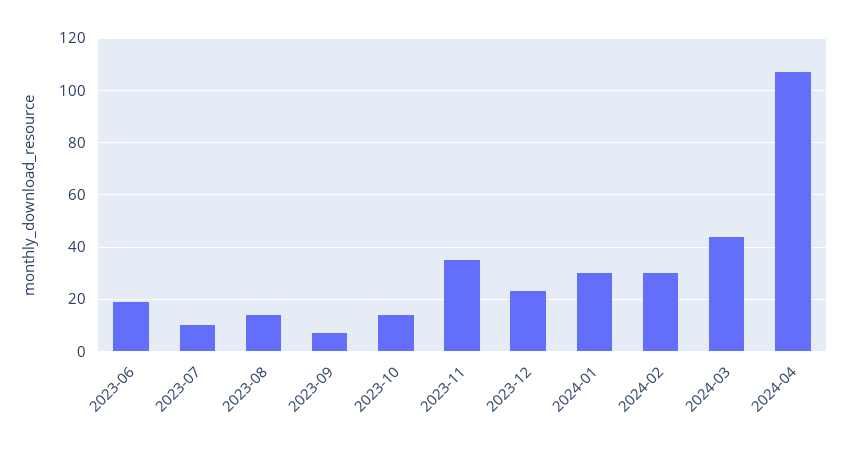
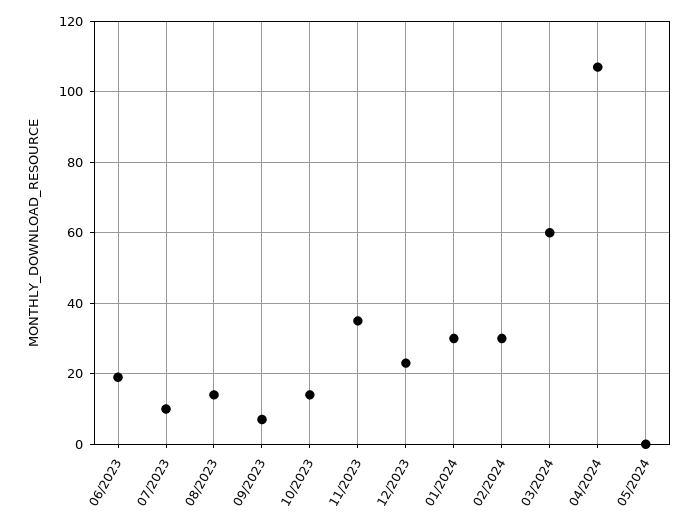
2024-03: 45 -> 60
05/2024: none -> 0

